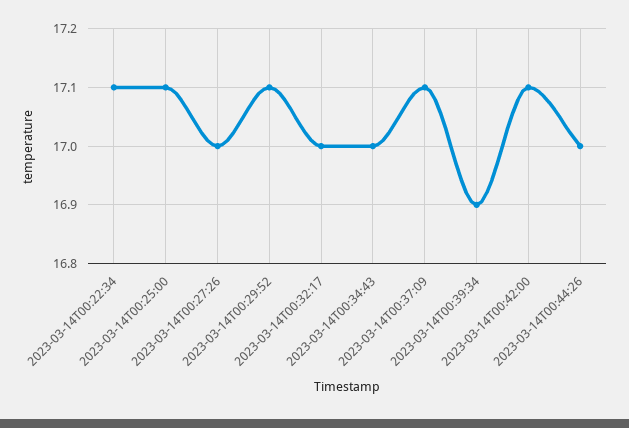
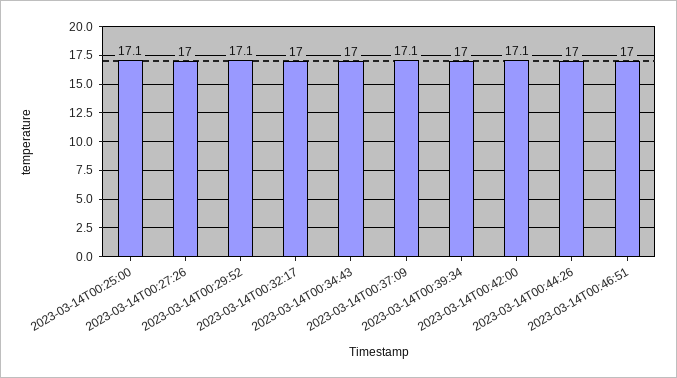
2023-03-14T00:22:34: 17.1 -> none
2023-03-14T00:39:34: 16.9 -> 17
2023-03-14T00:46:51: none -> 17

